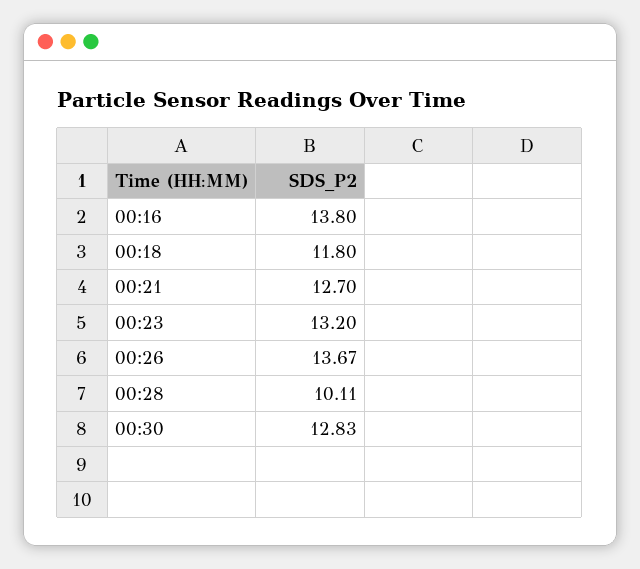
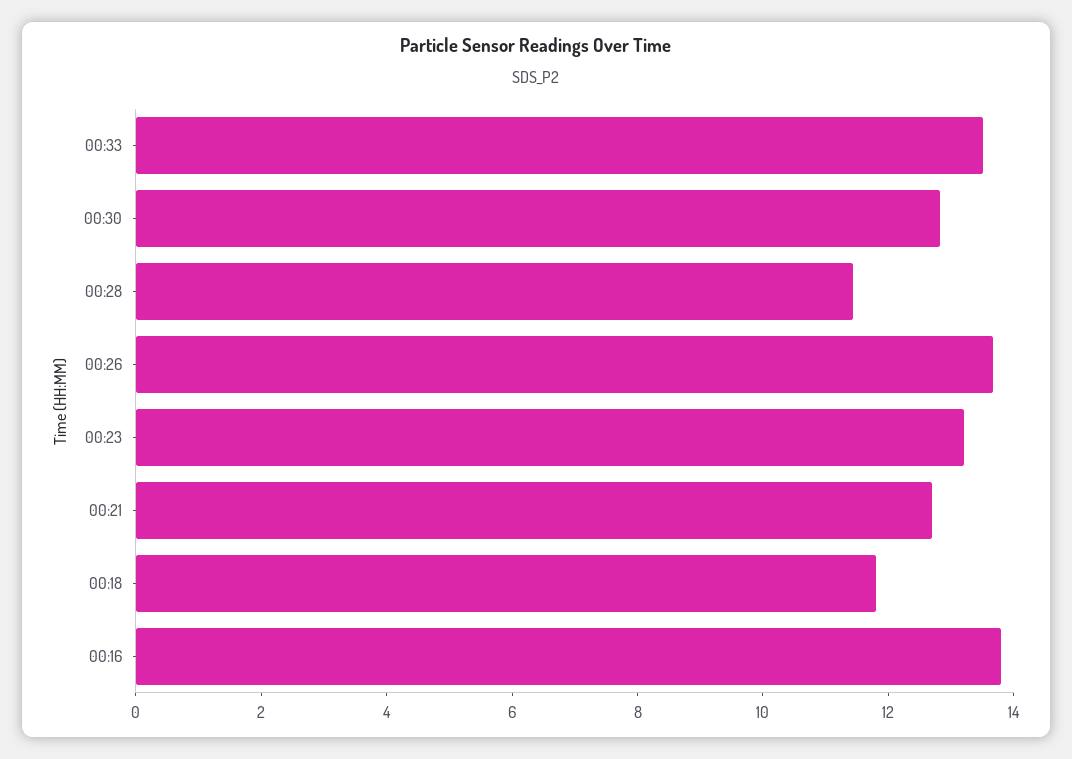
00:28: 10.11 -> 11.5
00:33: none -> 13.5

